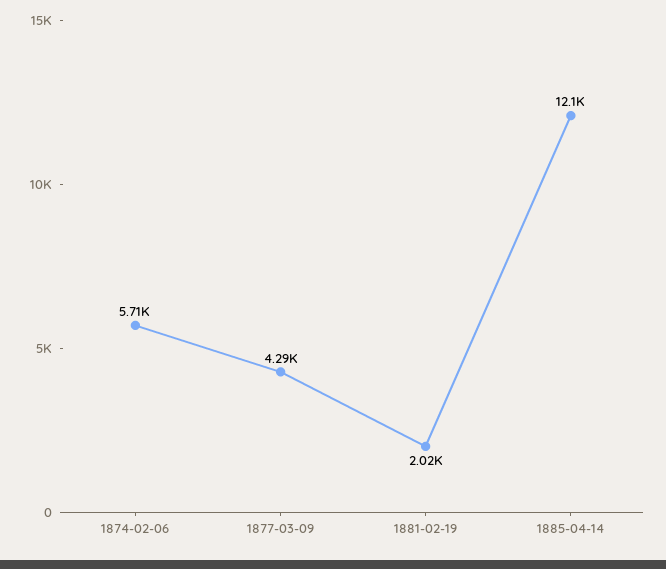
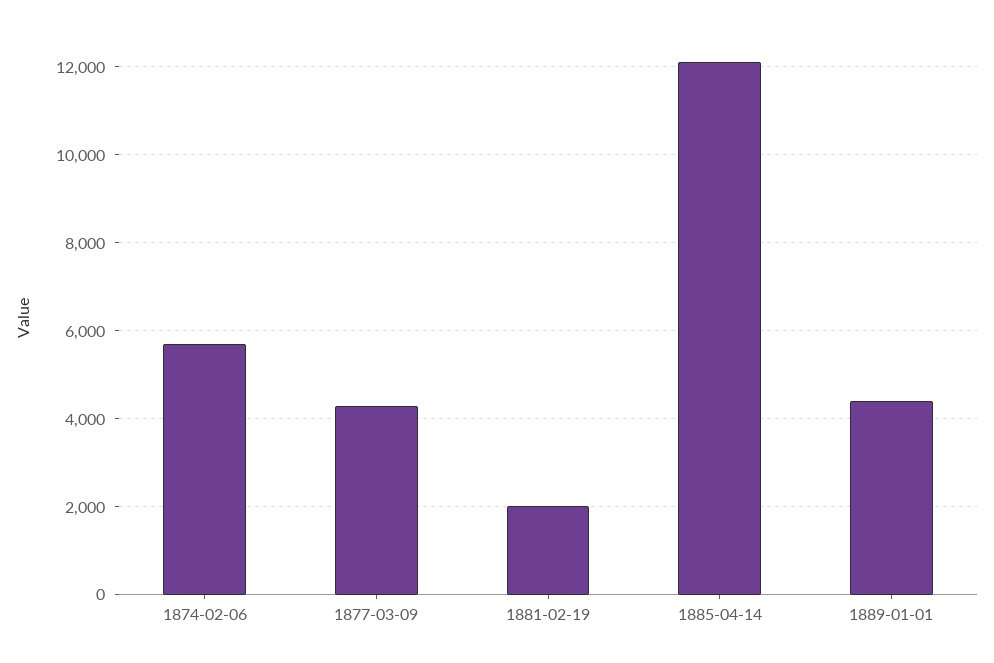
1889-01-01: none -> 4400

